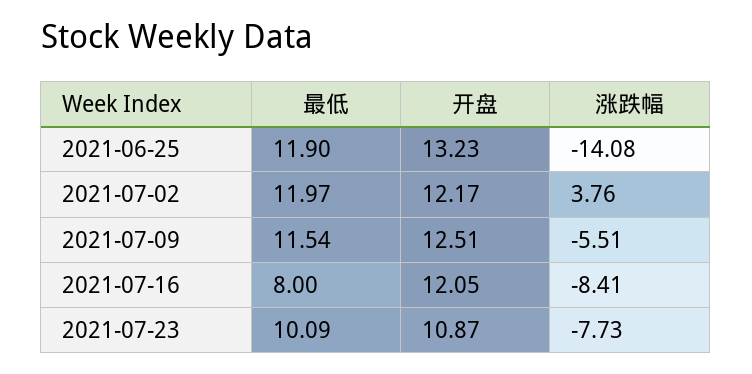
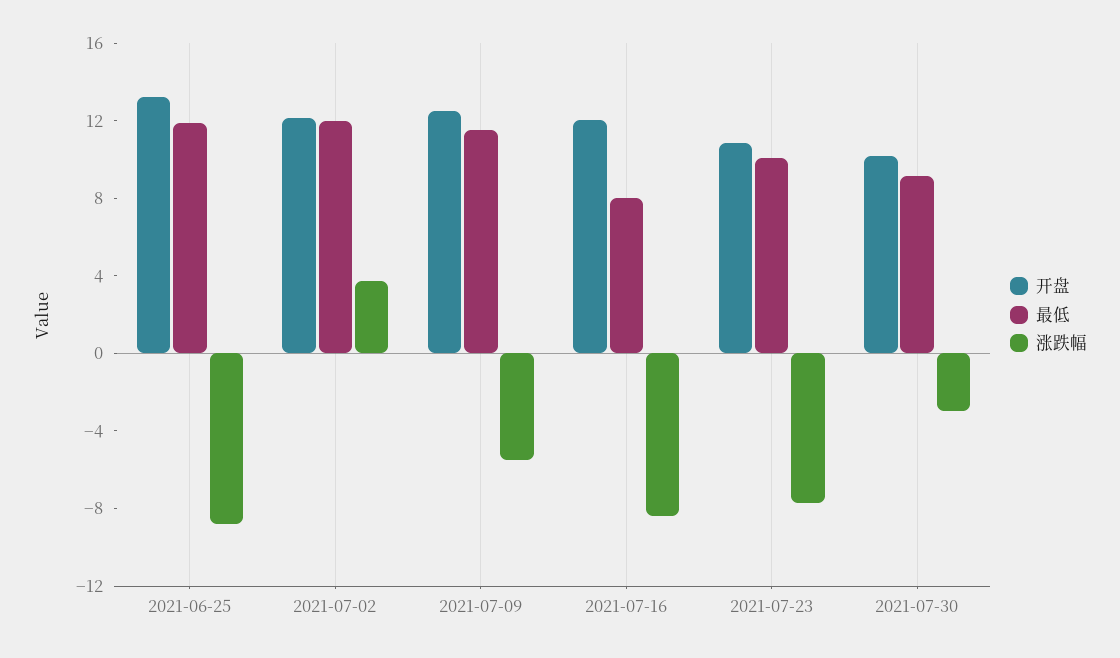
涨跌幅, 2021-06-25: -14.08 -> -9
开盘, 2021-07-30: none -> 10
最低, 2021-07-30: none -> 9
涨跌幅, 2021-07-30: none -> -3

